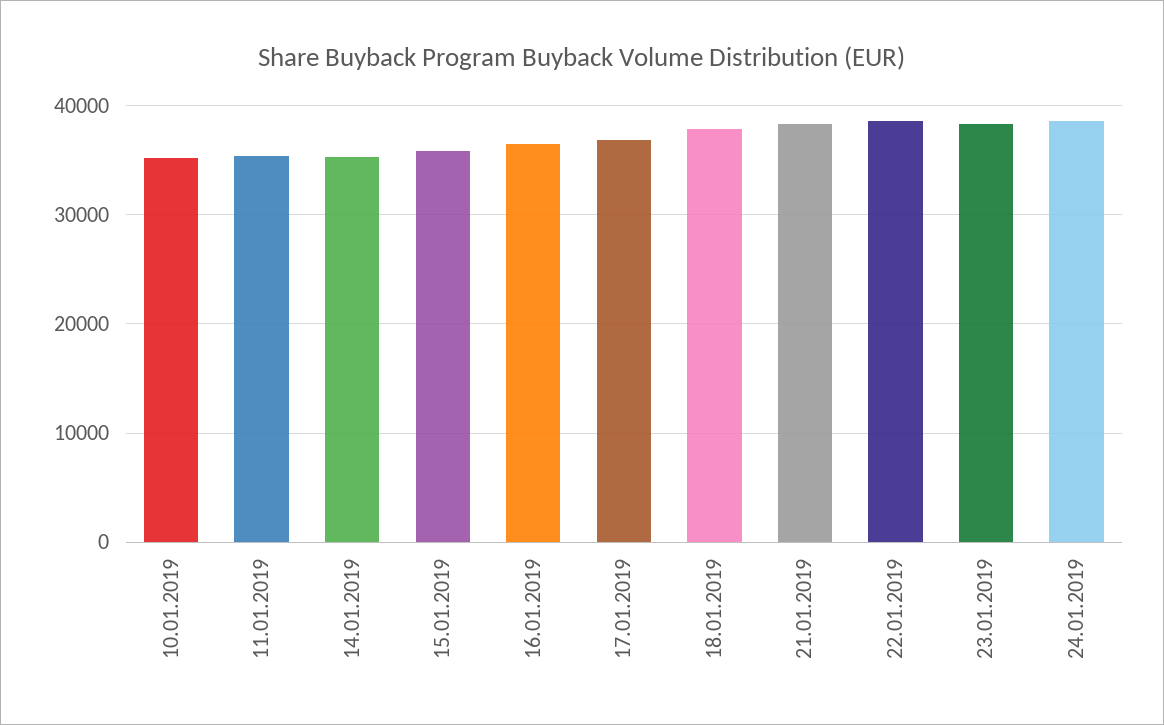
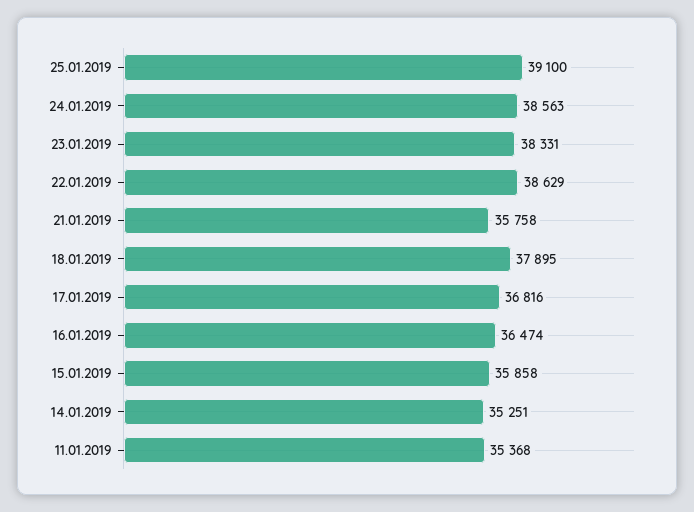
10.01.2019: 35000 -> none
21.01.2019: 38000 -> 35758
25.01.2019: none -> 39100

